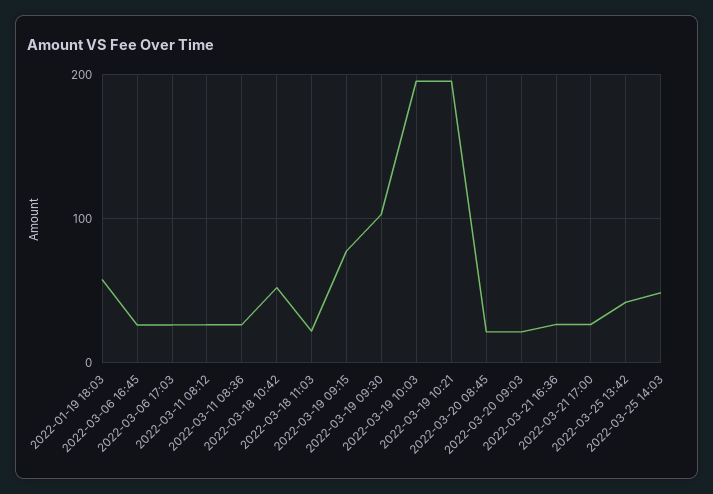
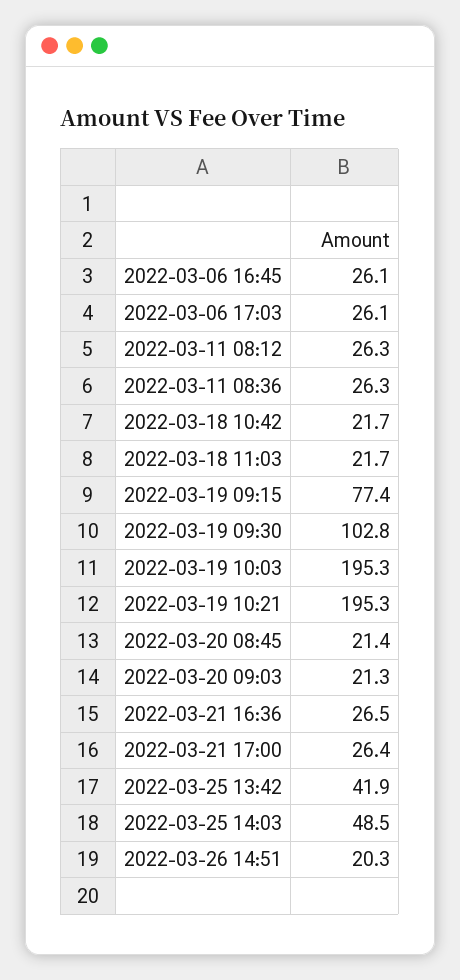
2022-01-19 18:03: 60 -> none
2022-03-18 10:42: 50 -> 21.7
2022-03-26 14:51: none -> 20.3

